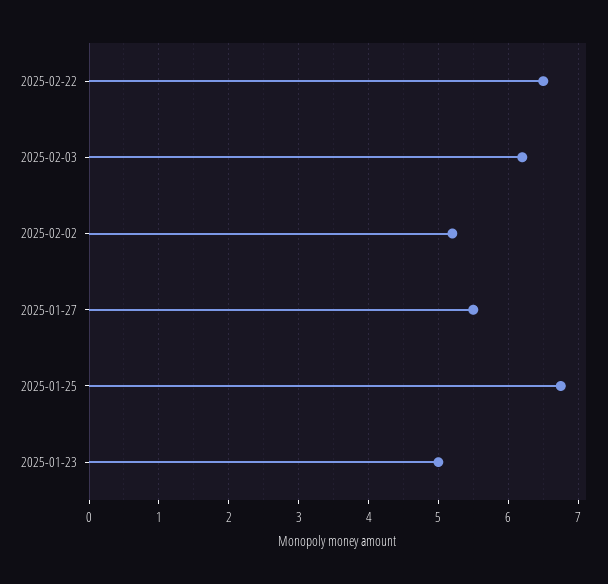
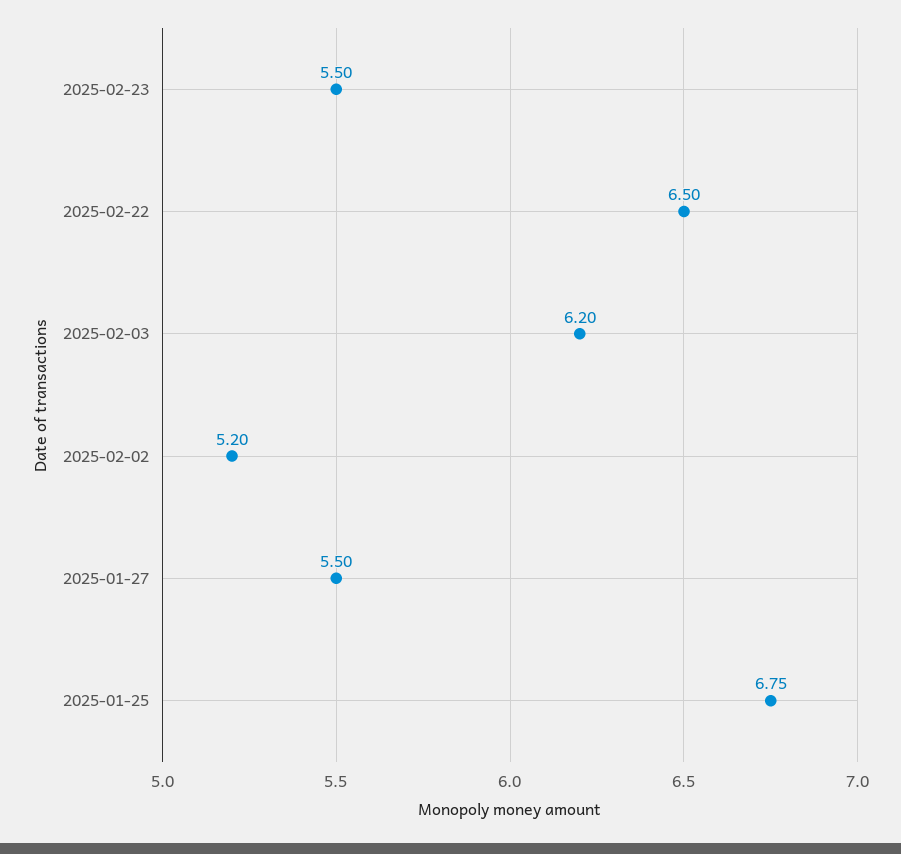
2025-01-23: 5 -> none
2025-02-23: none -> 5.5

